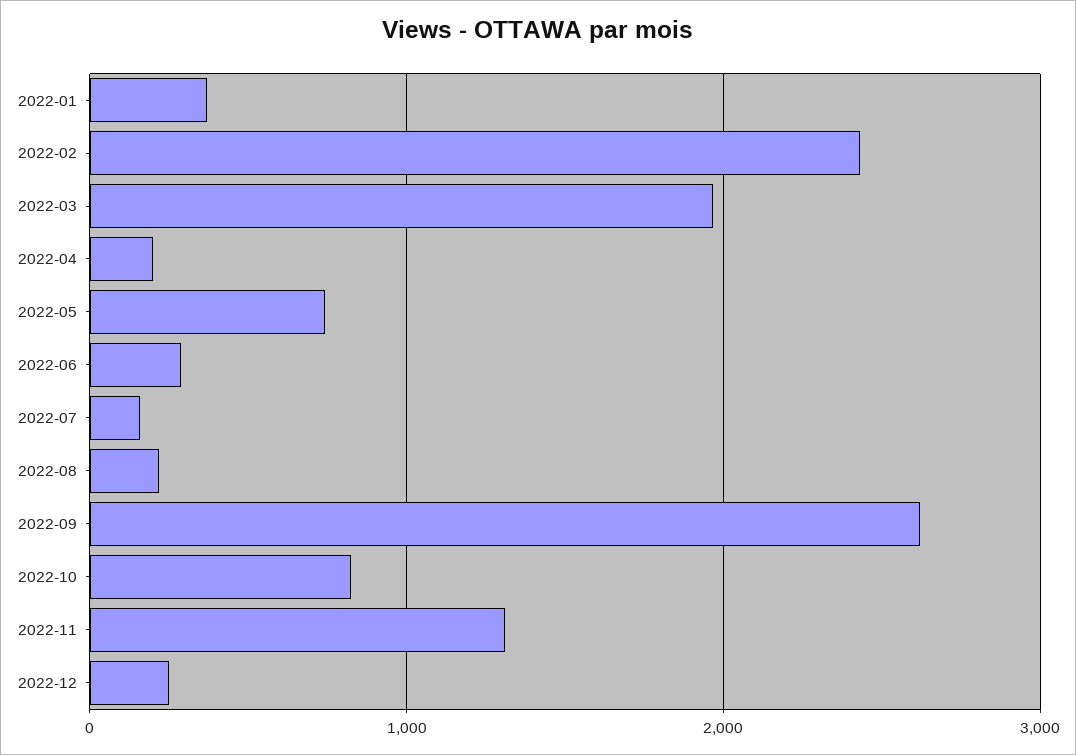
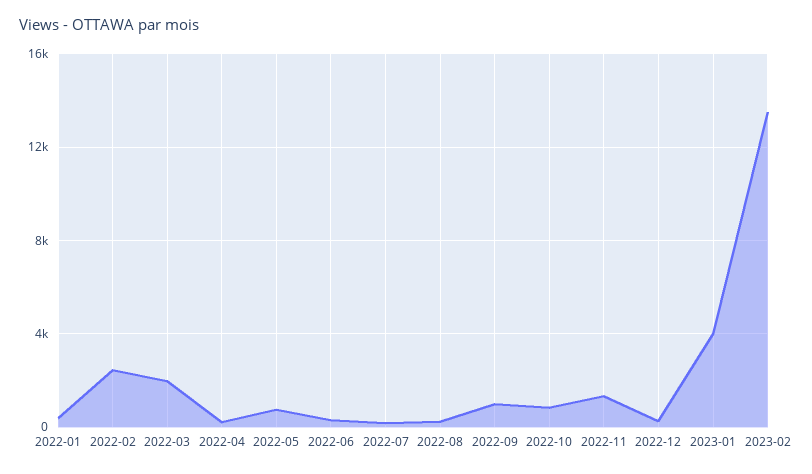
2022-09: 2600 -> 1000
2023-01: none -> 4000
2023-02: none -> 13500

